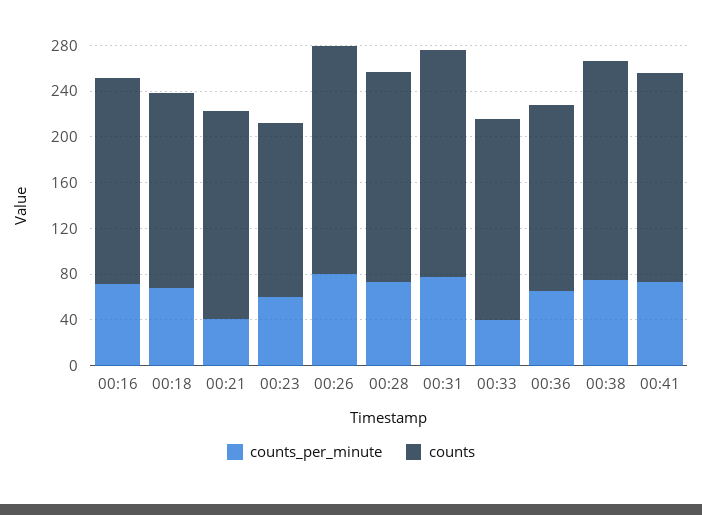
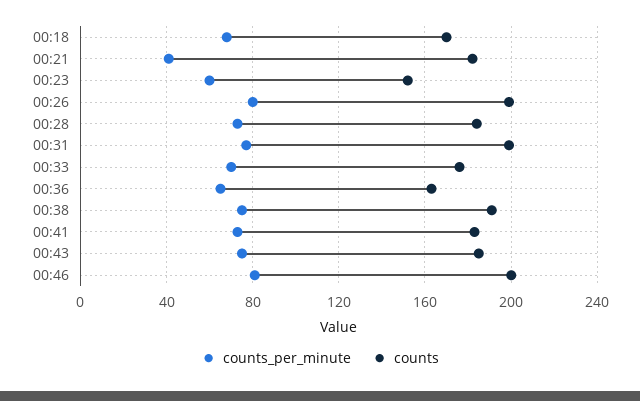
counts_per_minute, 00:16: 70 -> none
counts, 00:16: 180 -> none
counts_per_minute, 00:33: 40 -> 70
counts_per_minute, 00:43: none -> 75
counts, 00:43: none -> 185
counts_per_minute, 00:46: none -> 80
counts, 00:46: none -> 200

